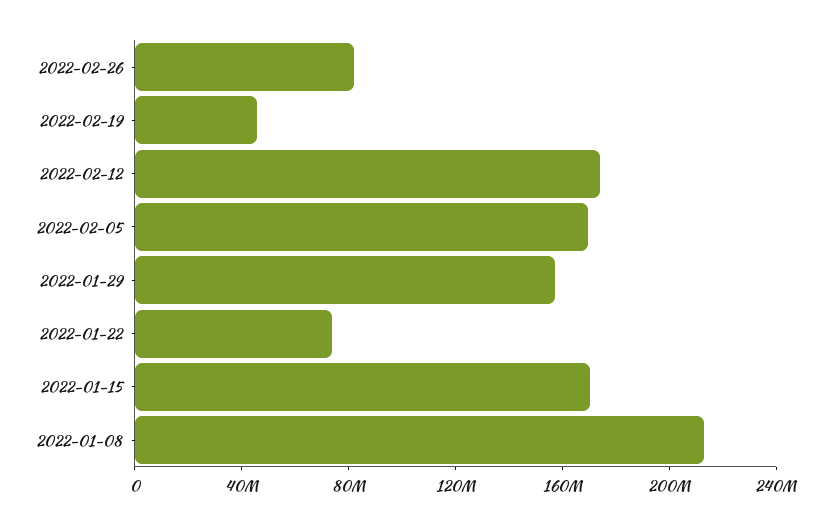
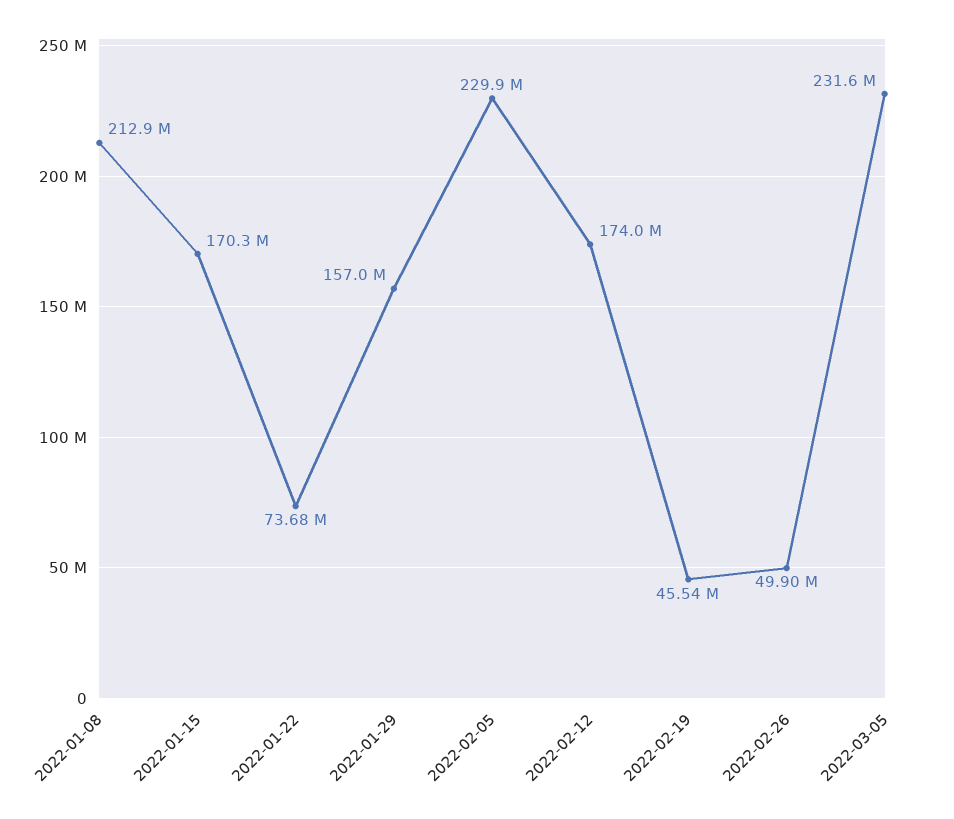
2022-02-26: 80000000 -> 49900000
2022-02-05: 170000000 -> 229900000
2022-03-05: none -> 231600000

